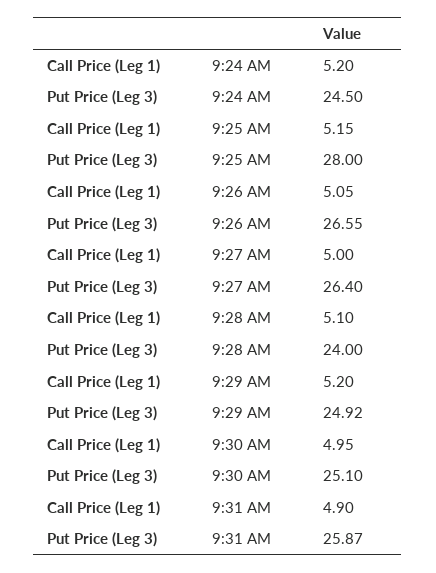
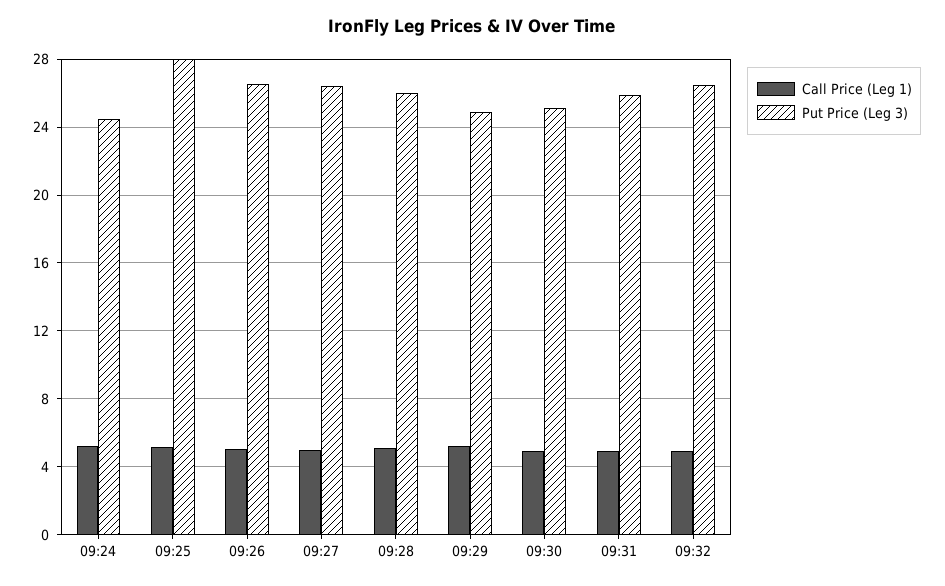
Put Price (Leg 3), 9:28 AM: 24 -> 26
Call Price (Leg 1), 09:32: none -> 5
Put Price (Leg 3), 09:32: none -> 26.5

